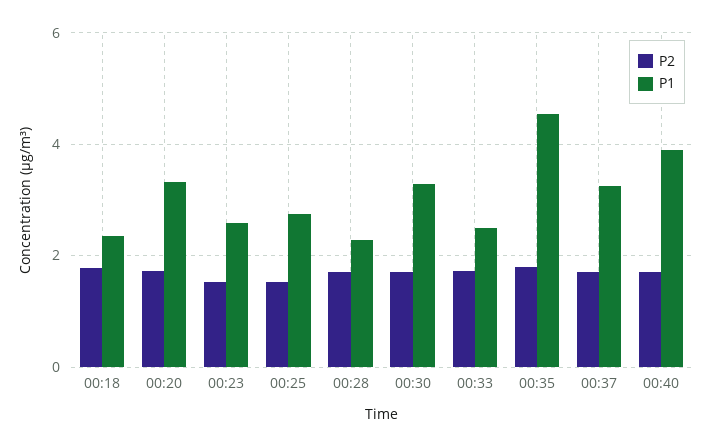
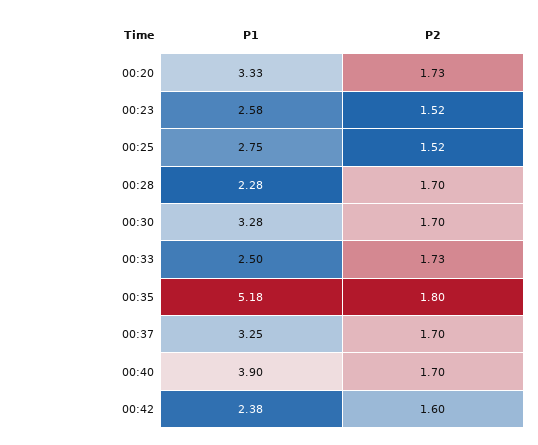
P2, 00:18: 1.8 -> none
P1, 00:18: 2.4 -> none
P1, 00:35: 4.6 -> 5.18
P1, 00:42: none -> 2.38
P2, 00:42: none -> 1.6

